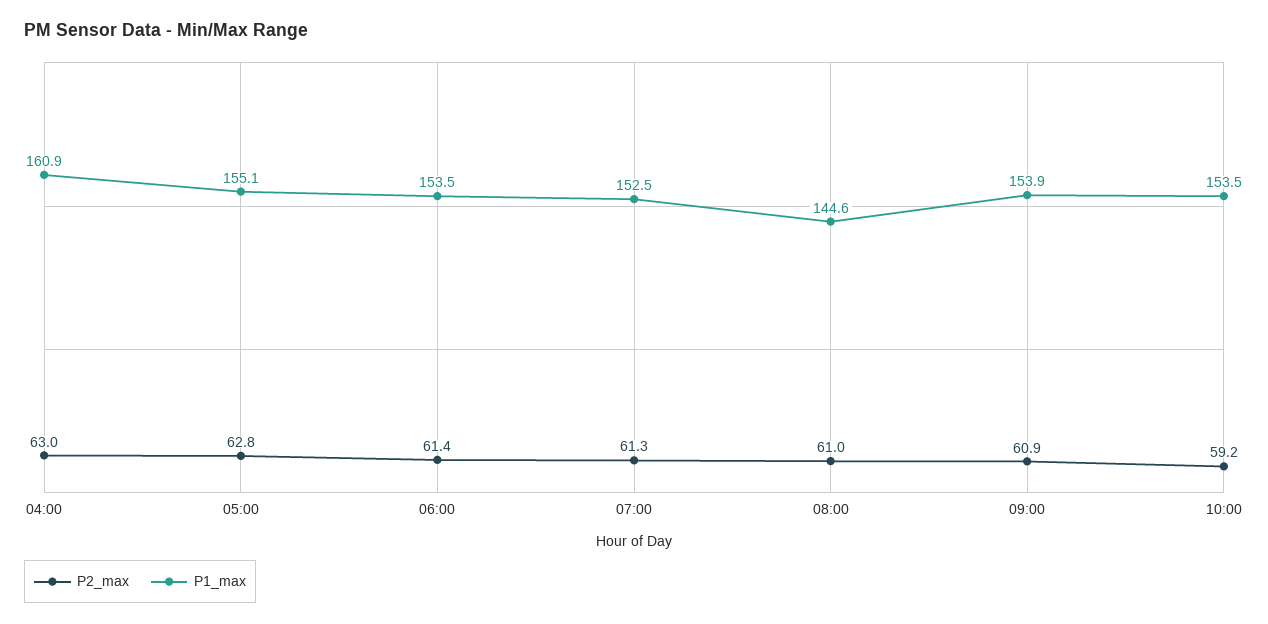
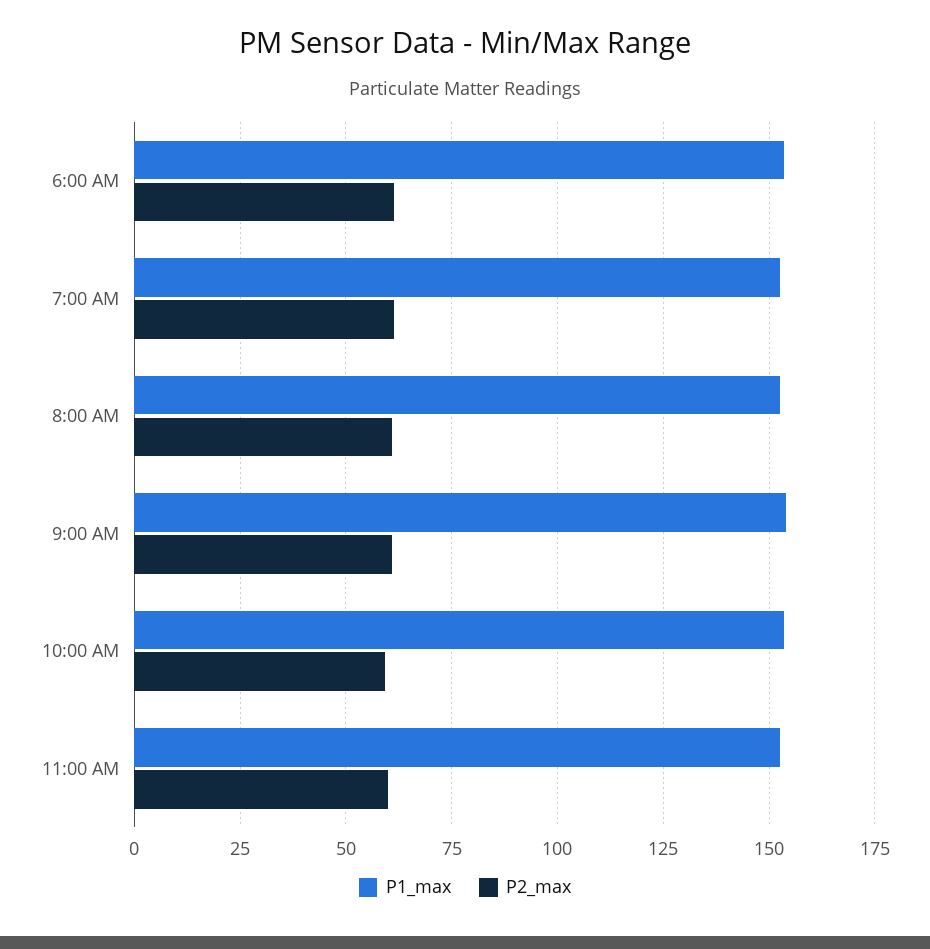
P2_max, 04:00: 63 -> none
P1_max, 04:00: 160.9 -> none
P2_max, 05:00: 62.8 -> none
P1_max, 05:00: 155.1 -> none
P1_max, 08:00: 144.6 -> 152.5
P1_max, 11:00 AM: none -> 152.5
P2_max, 11:00 AM: none -> 60

